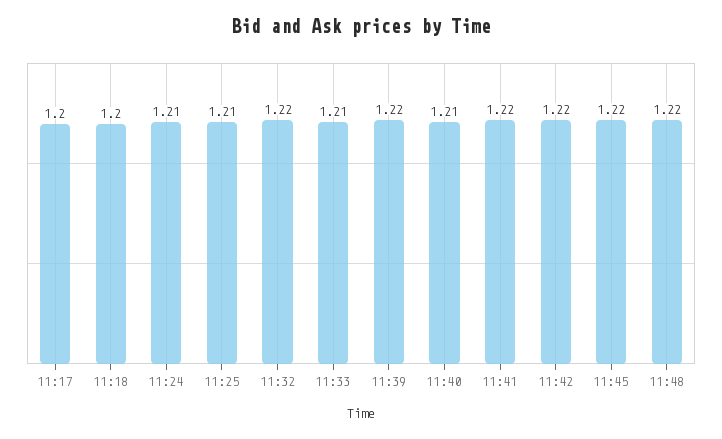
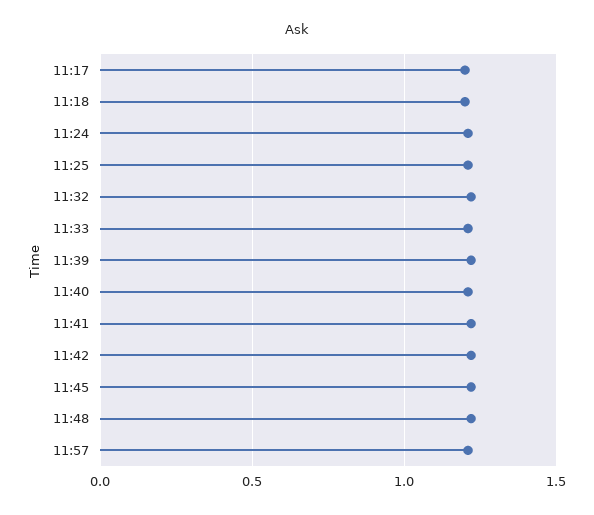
11:57: none -> 1.2

